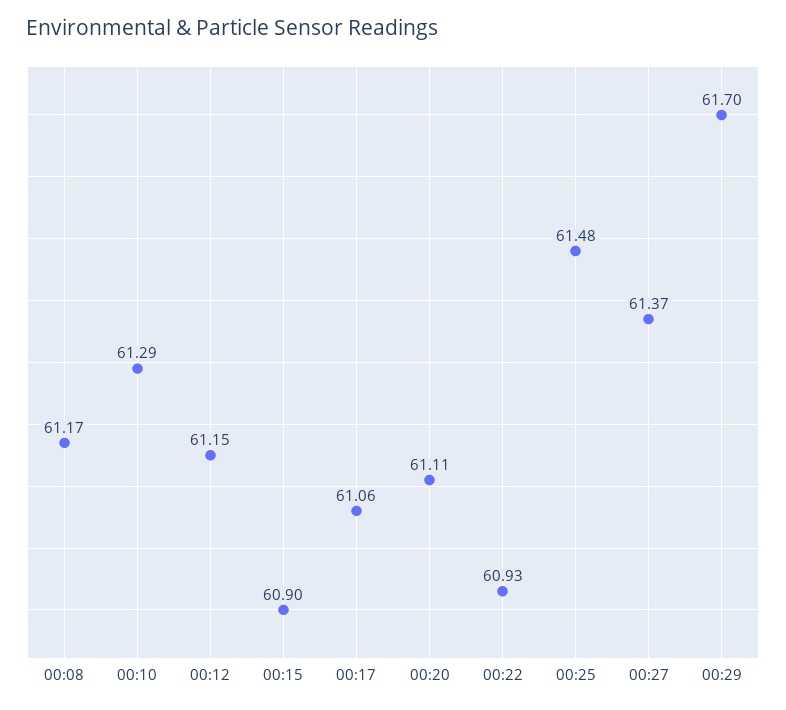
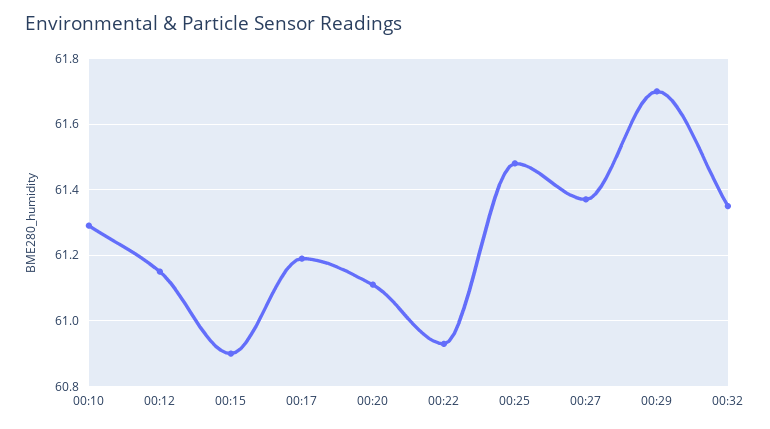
00:08: 61.17 -> none
00:17: 61.06 -> 61.2
00:32: none -> 61.35

